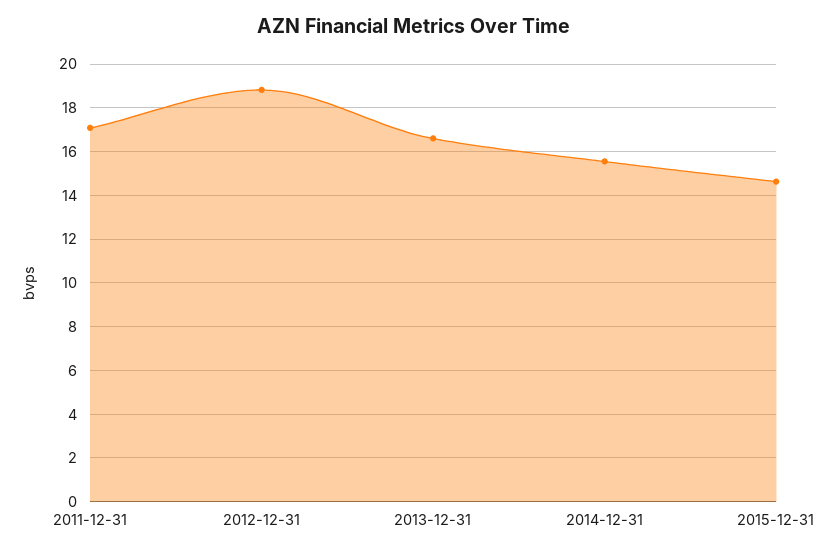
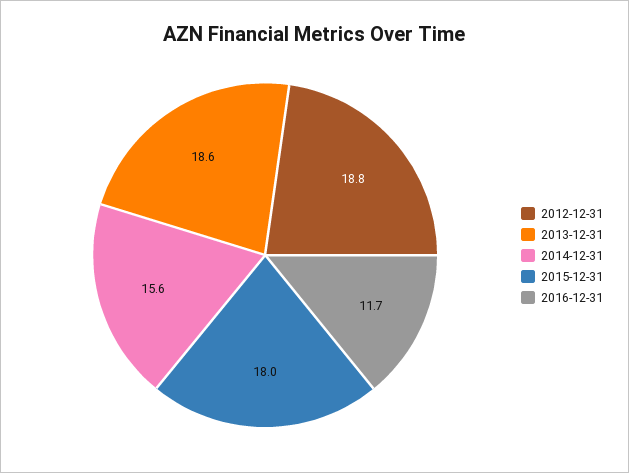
2011-12-31: 17 -> none
2013-12-31: 16.5 -> 18.6
2015-12-31: 14.5 -> 18
2016-12-31: none -> 11.7

